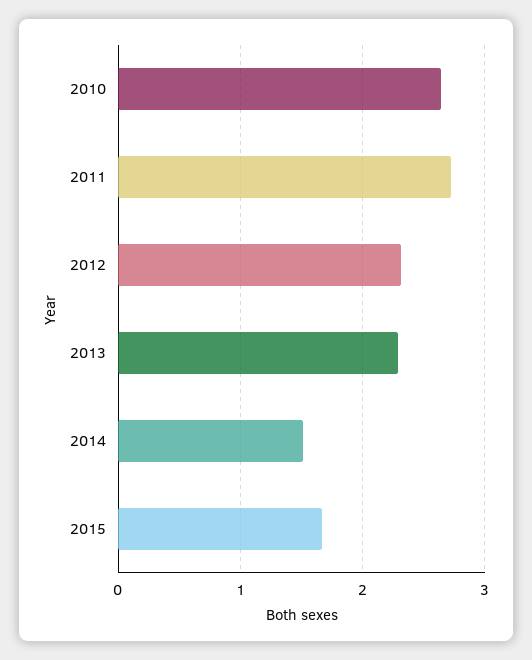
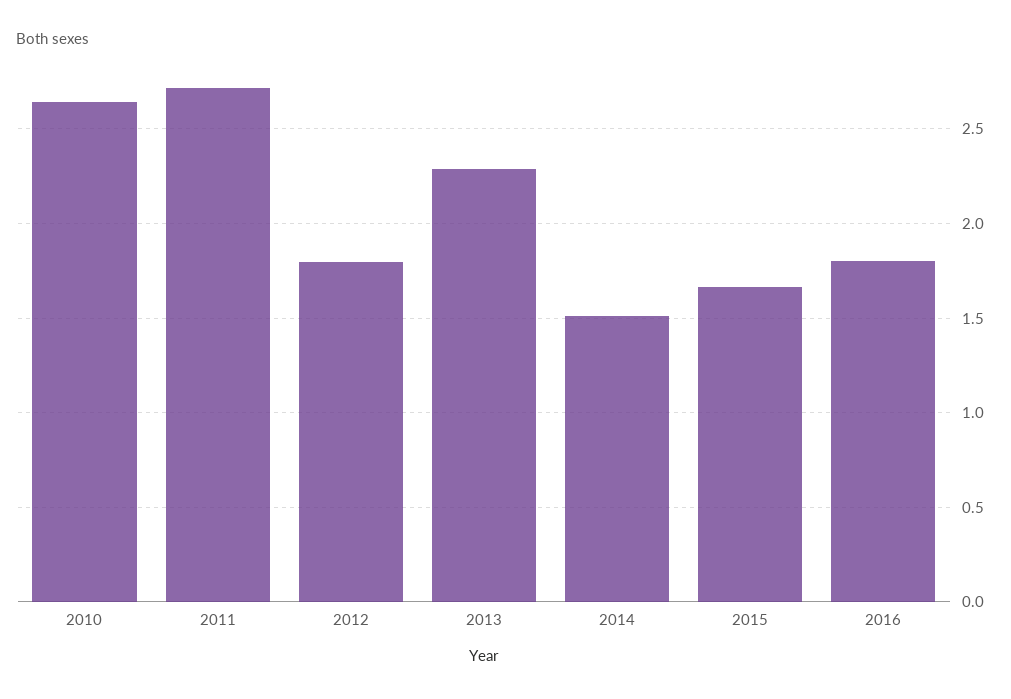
2012: 2.3 -> 1.8
2016: none -> 1.8

